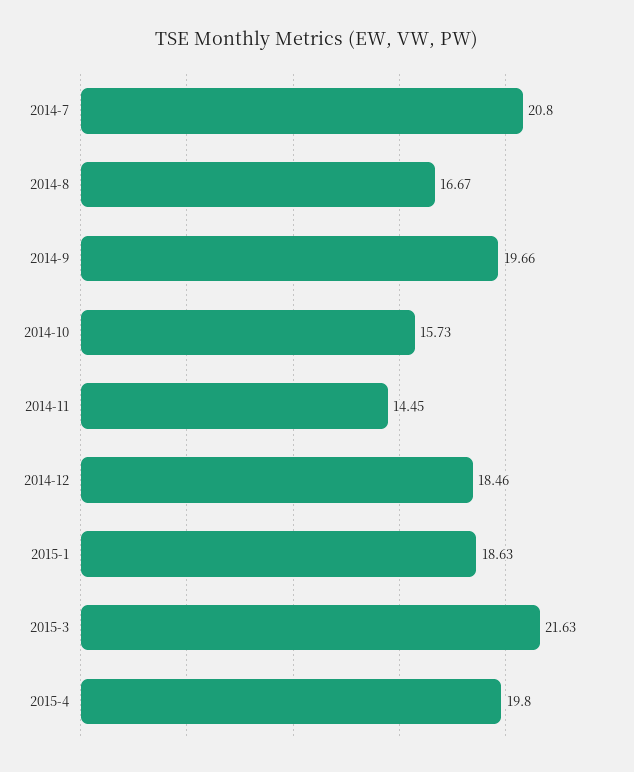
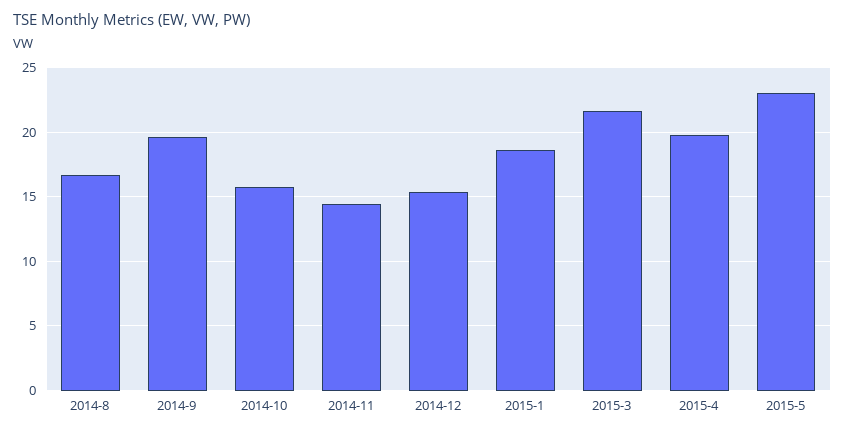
2014-7: 20.8 -> none
2014-12: 18.46 -> 15.5
2015-5: none -> 23

